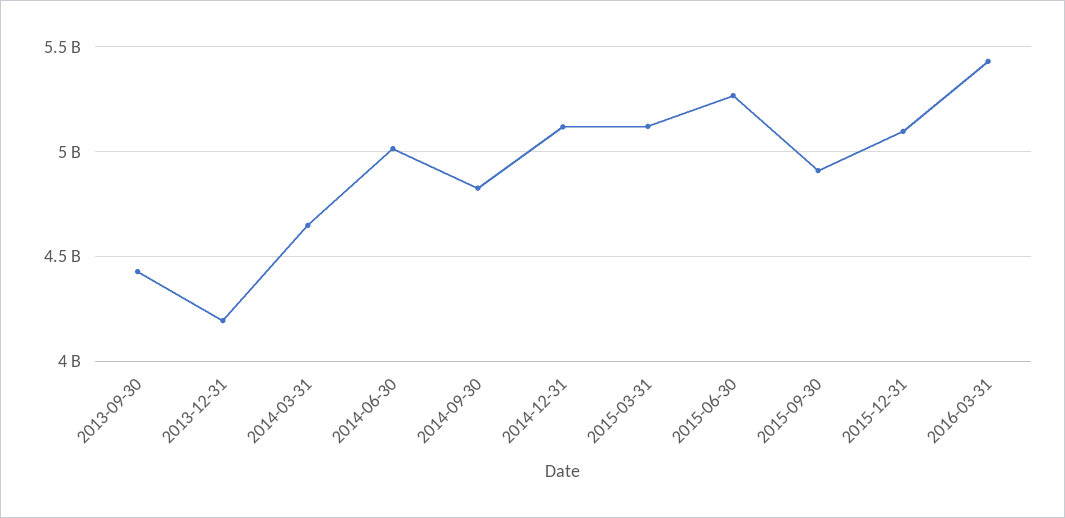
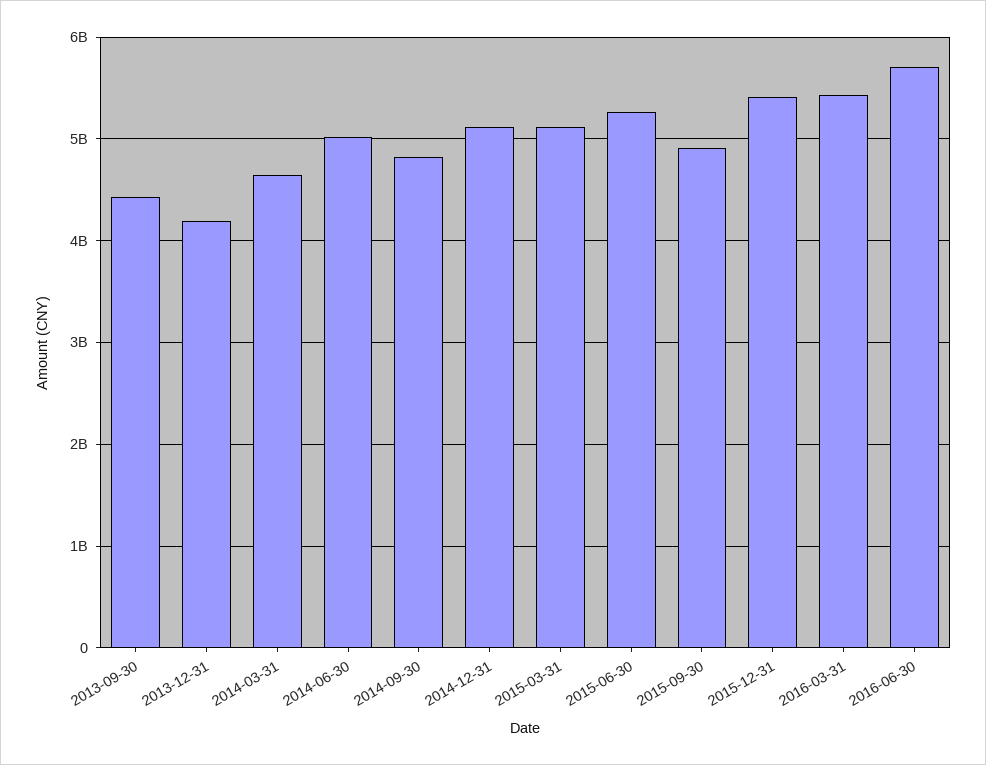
2015-12-31: 5100000000 -> 5400000000
2016-06-30: none -> 5700000000

